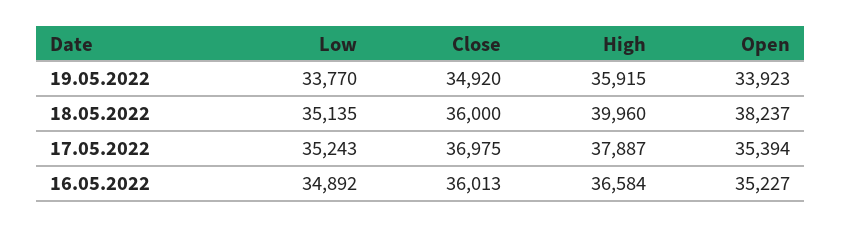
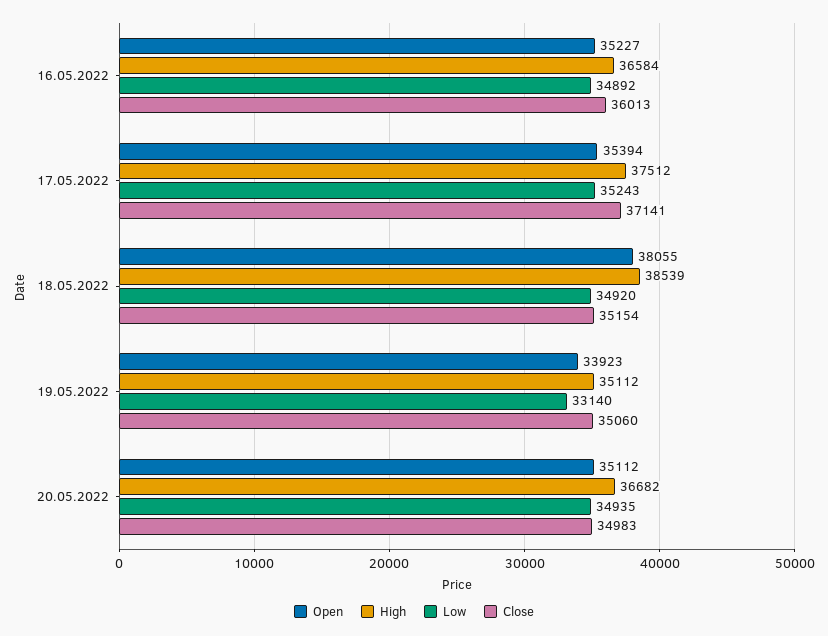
Low, 19.05.2022: 33770 -> 33140
Close, 19.05.2022: 34920 -> 35060
High, 19.05.2022: 35915 -> 35112
Low, 18.05.2022: 35135 -> 34920
Close, 18.05.2022: 36000 -> 35154
High, 18.05.2022: 39960 -> 38539
Open, 18.05.2022: 38237 -> 38055
Close, 17.05.2022: 36975 -> 37141
High, 17.05.2022: 37887 -> 37512
Open, 20.05.2022: none -> 35112
High, 20.05.2022: none -> 36682
Low, 20.05.2022: none -> 34935
Close, 20.05.2022: none -> 34983

